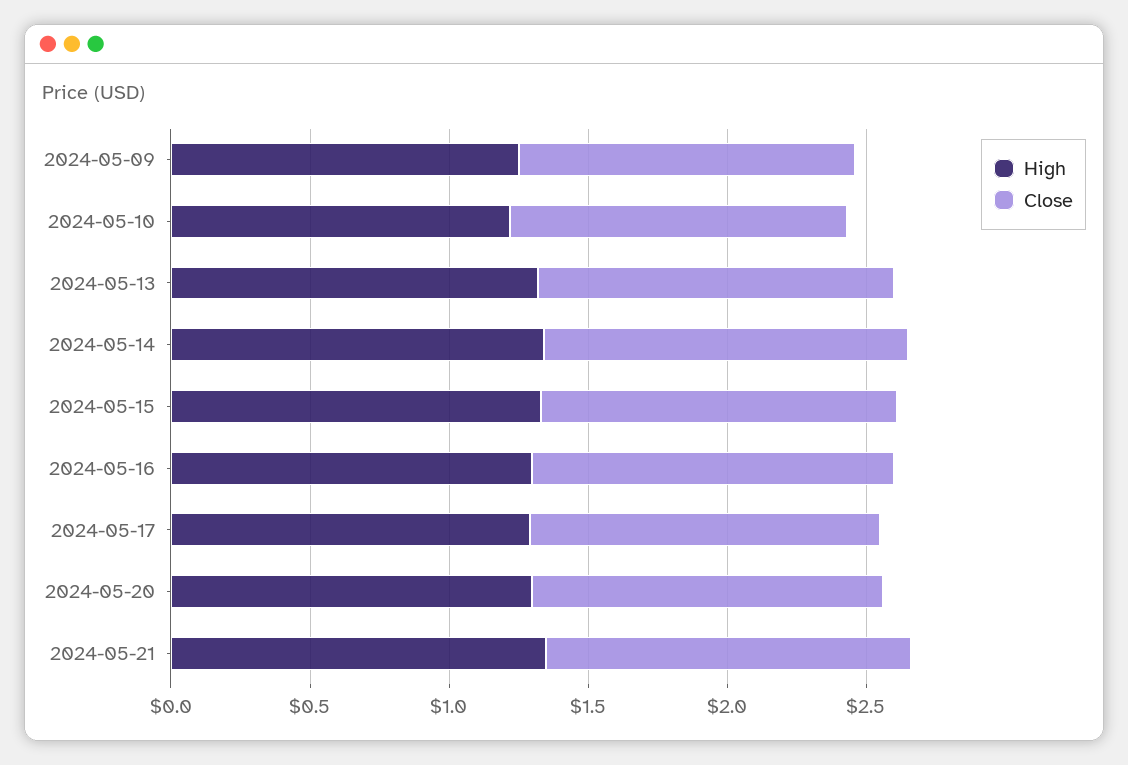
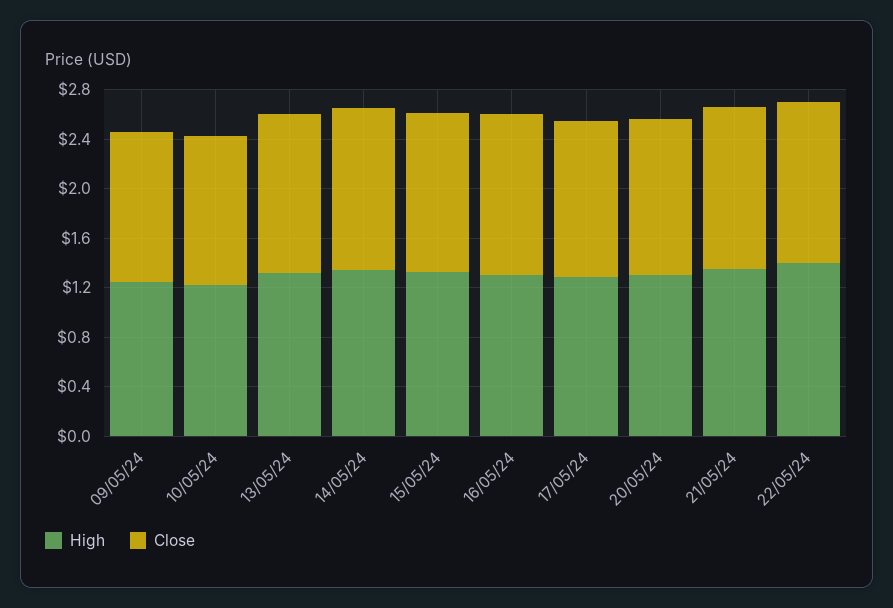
High, 22/05/24: none -> 1.4
Close, 22/05/24: none -> 1.3

